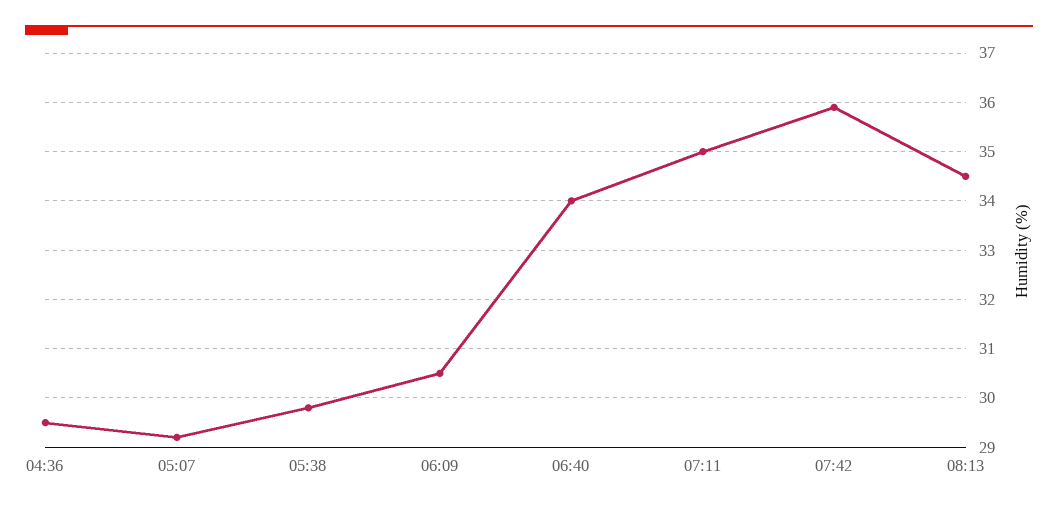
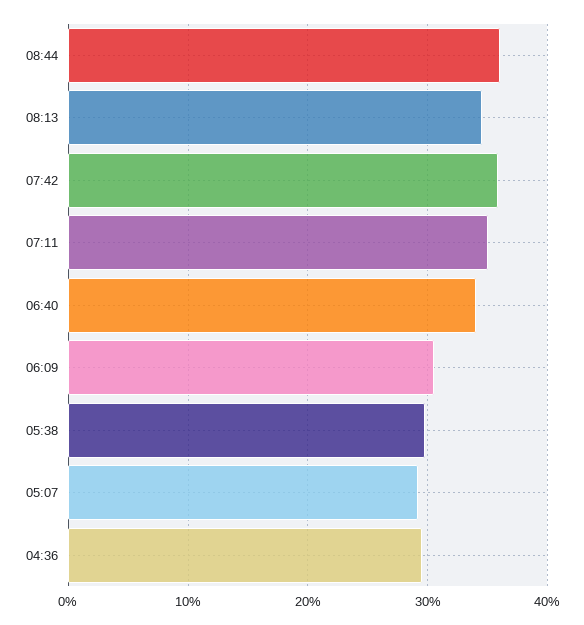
08:44: none -> 36

